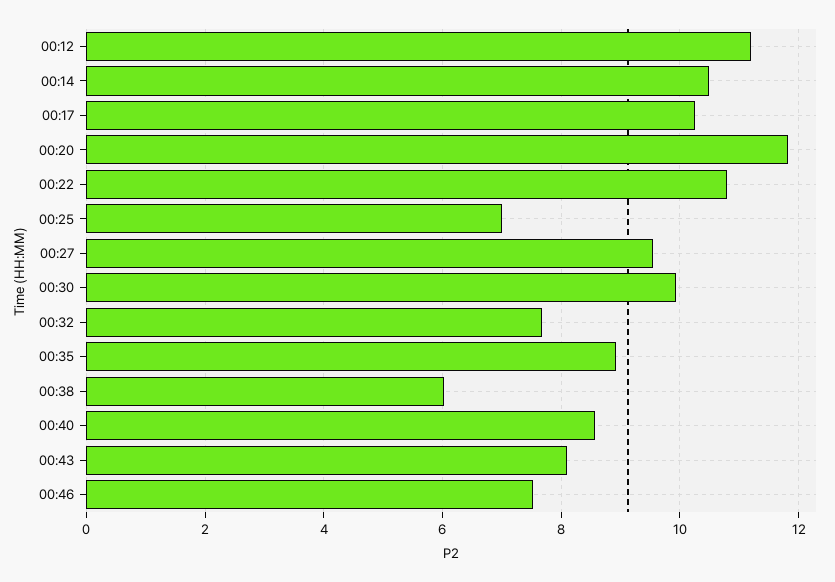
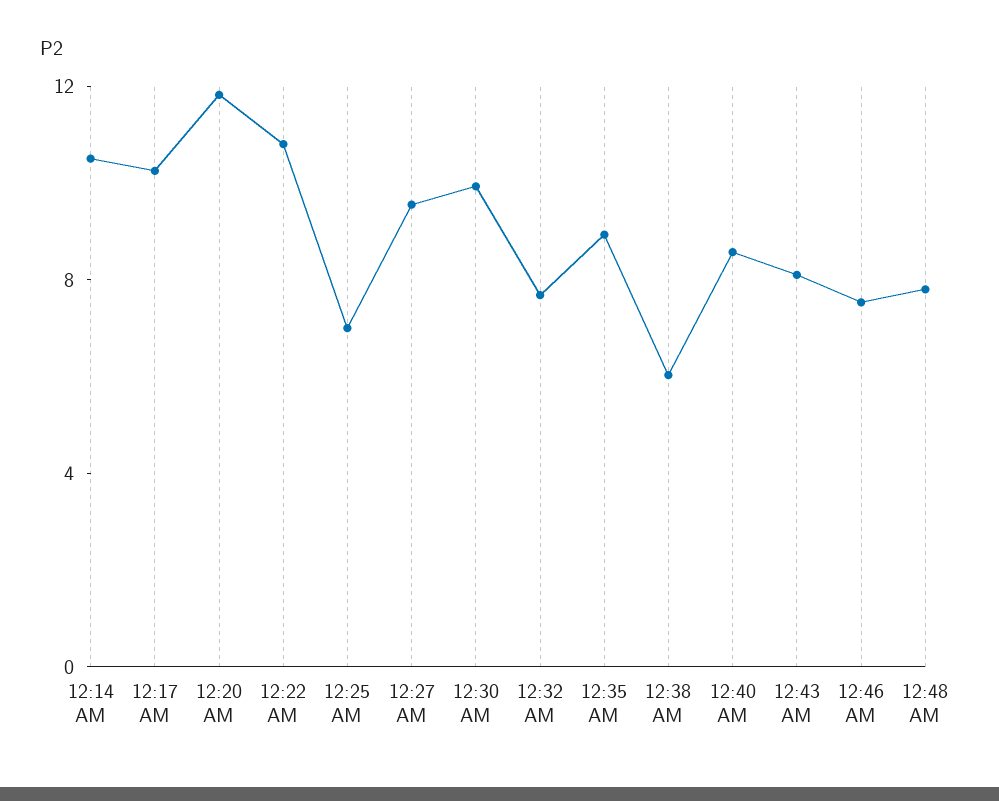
00:12: 11.2 -> none
12:48 AM: none -> 8

